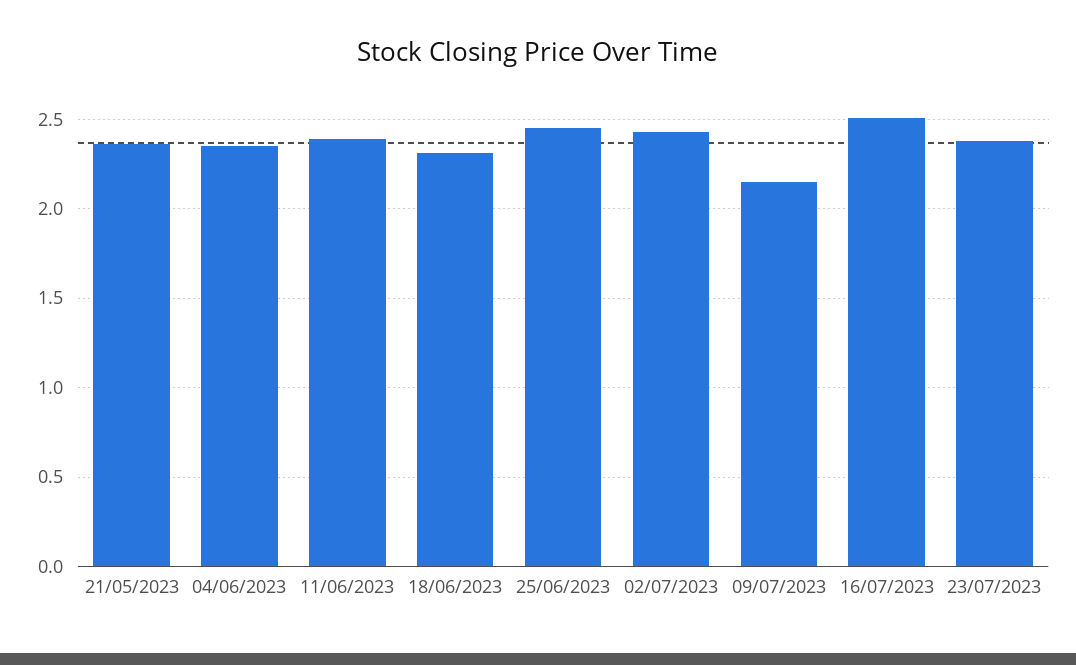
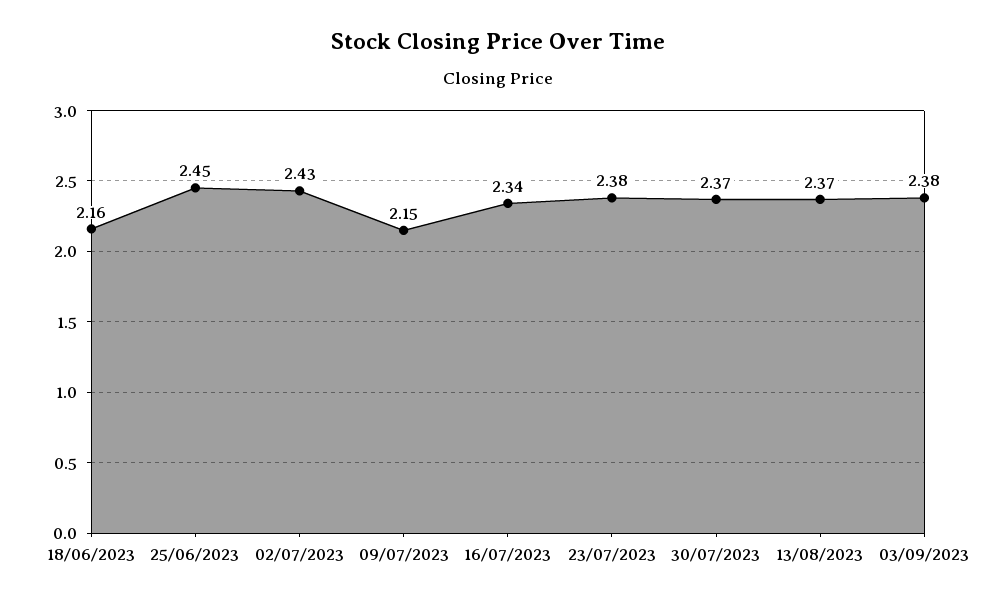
21/05/2023: 2.35 -> none
04/06/2023: 2.35 -> none
11/06/2023: 2.4 -> none
18/06/2023: 2.3 -> 2.16
16/07/2023: 2.5 -> 2.34
30/07/2023: none -> 2.37
13/08/2023: none -> 2.37
03/09/2023: none -> 2.38

